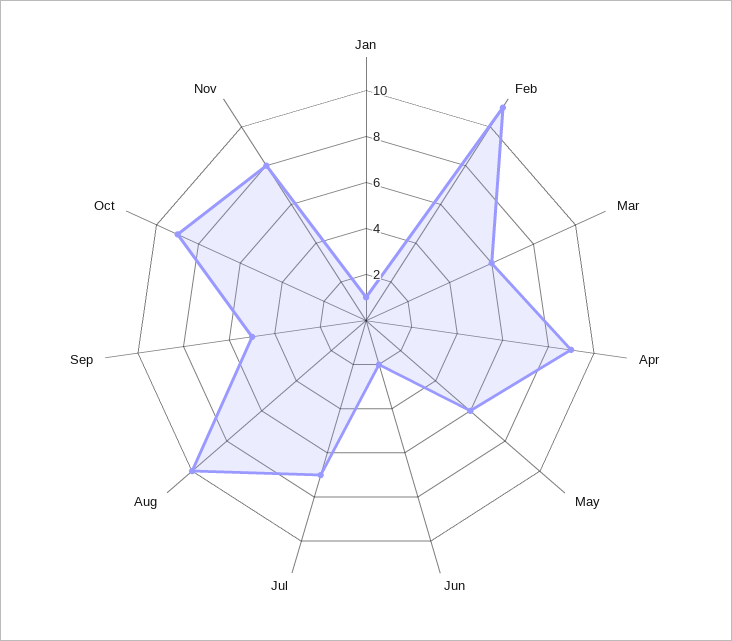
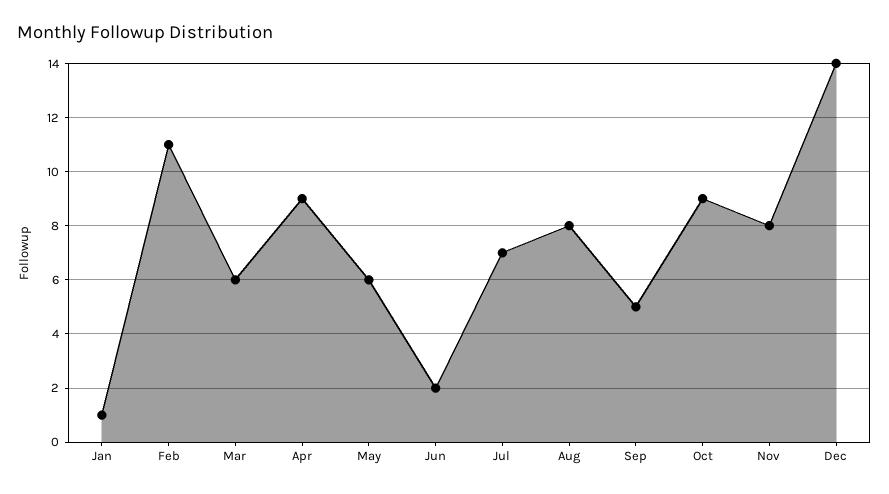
Aug: 10 -> 8
Dec: none -> 14

